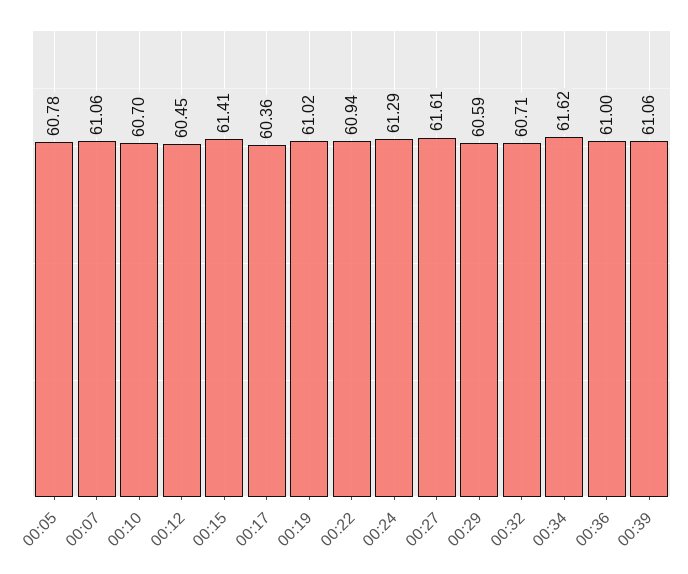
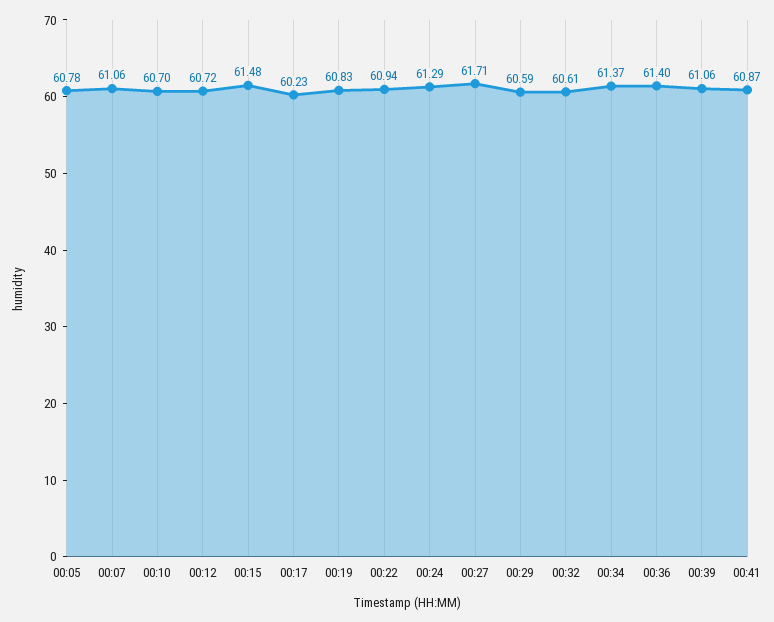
00:12: 60.45 -> 60.72
00:15: 61.41 -> 61.48
00:17: 60.36 -> 60.23
00:19: 61.02 -> 60.83
00:27: 61.61 -> 61.71
00:32: 60.71 -> 60.61
00:34: 61.62 -> 61.37
00:36: 61 -> 61.4
00:41: none -> 60.87

